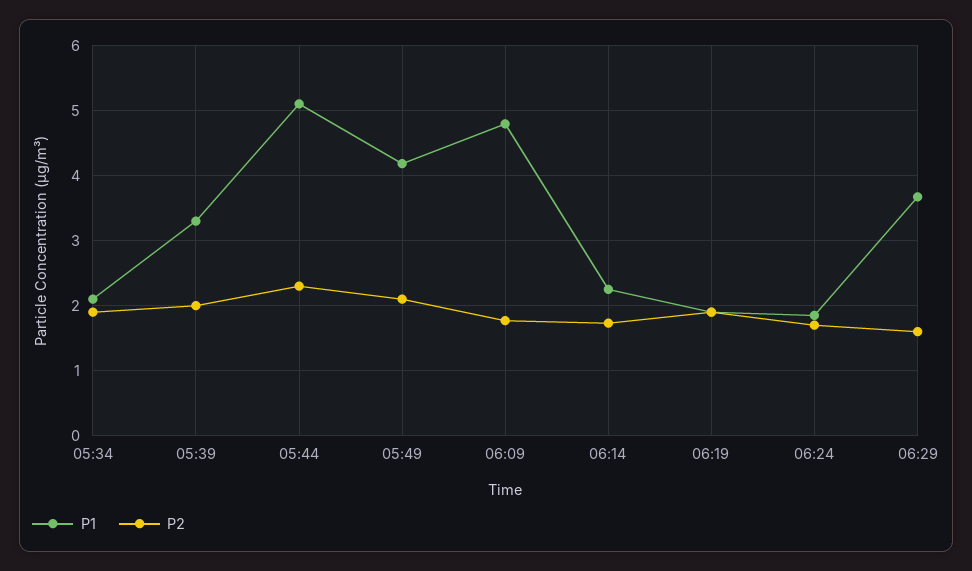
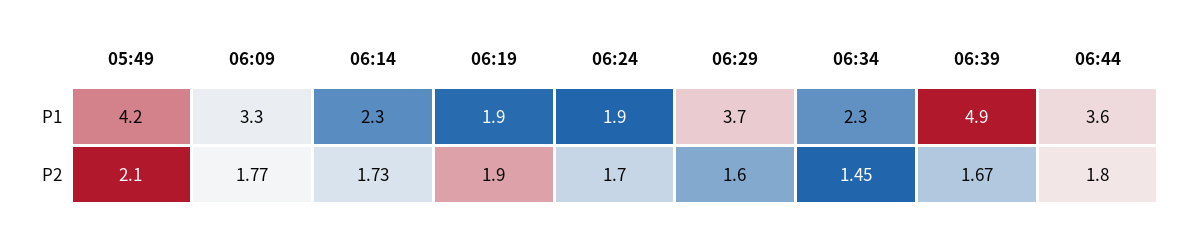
P1, 05:34: 2.1 -> none
P2, 05:34: 1.9 -> none
P1, 05:39: 3.3 -> none
P2, 05:39: 2 -> none
P1, 05:44: 5.1 -> none
P2, 05:44: 2.3 -> none
P1, 06:09: 4.8 -> 3.3
P1, 06:34: none -> 2.3
P1, 06:39: none -> 4.9
P1, 06:44: none -> 3.6
P2, 06:34: none -> 1.45
P2, 06:39: none -> 1.67
P2, 06:44: none -> 1.8

